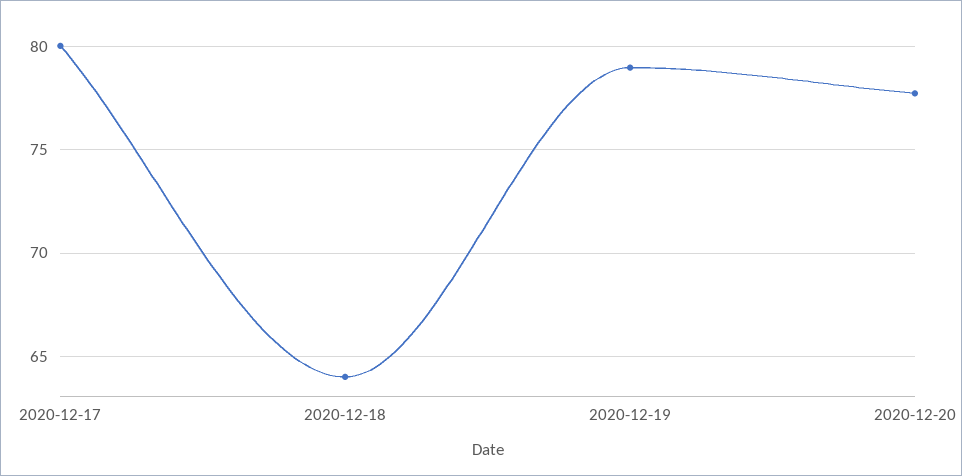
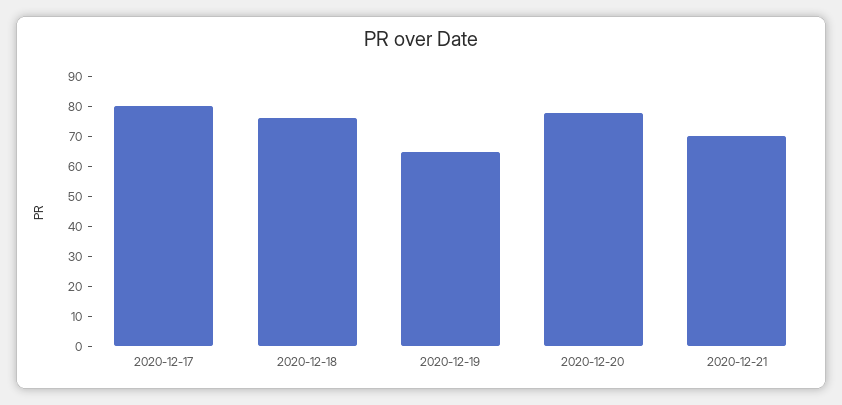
2020-12-18: 64 -> 75
2020-12-19: 79 -> 65
2020-12-21: none -> 70

